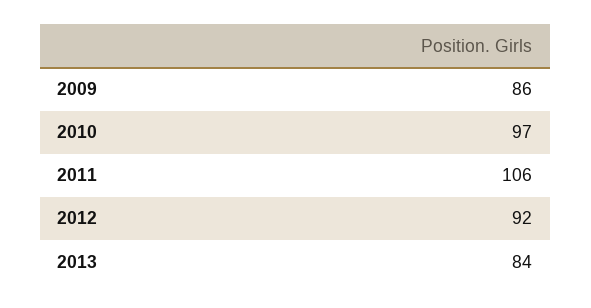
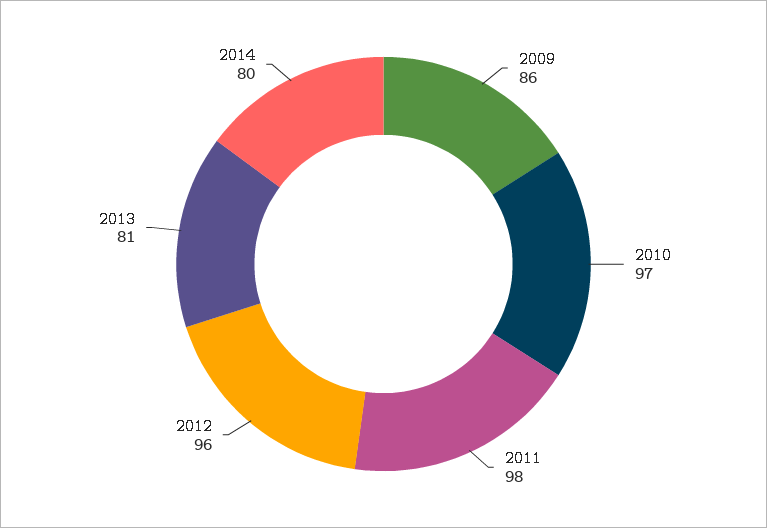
2011: 106 -> 98
2012: 92 -> 96
2013: 84 -> 81
2014: none -> 80

